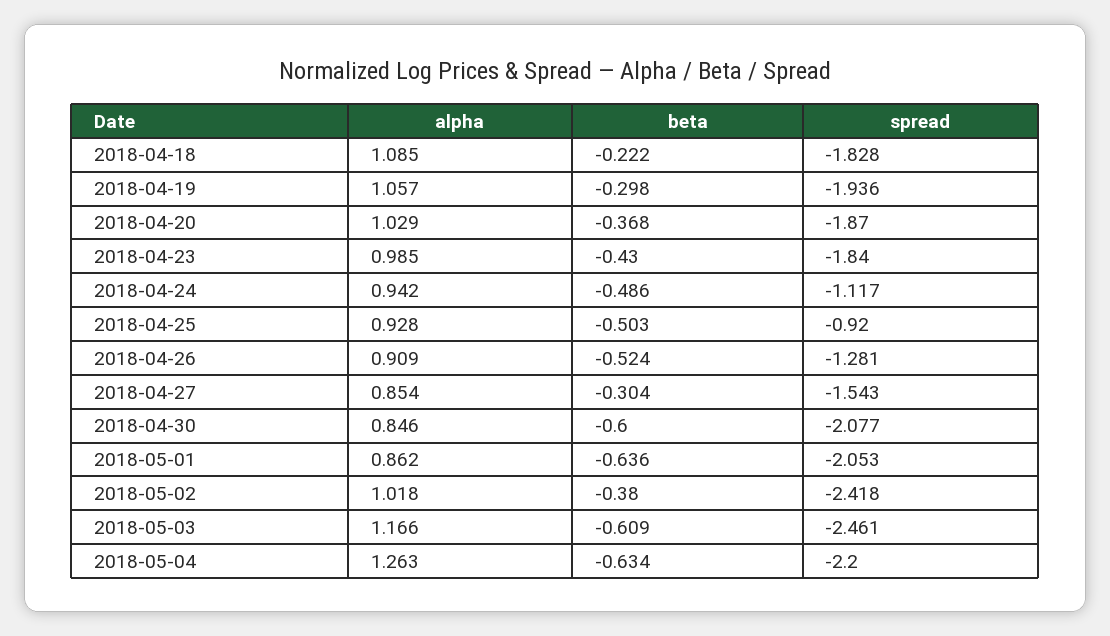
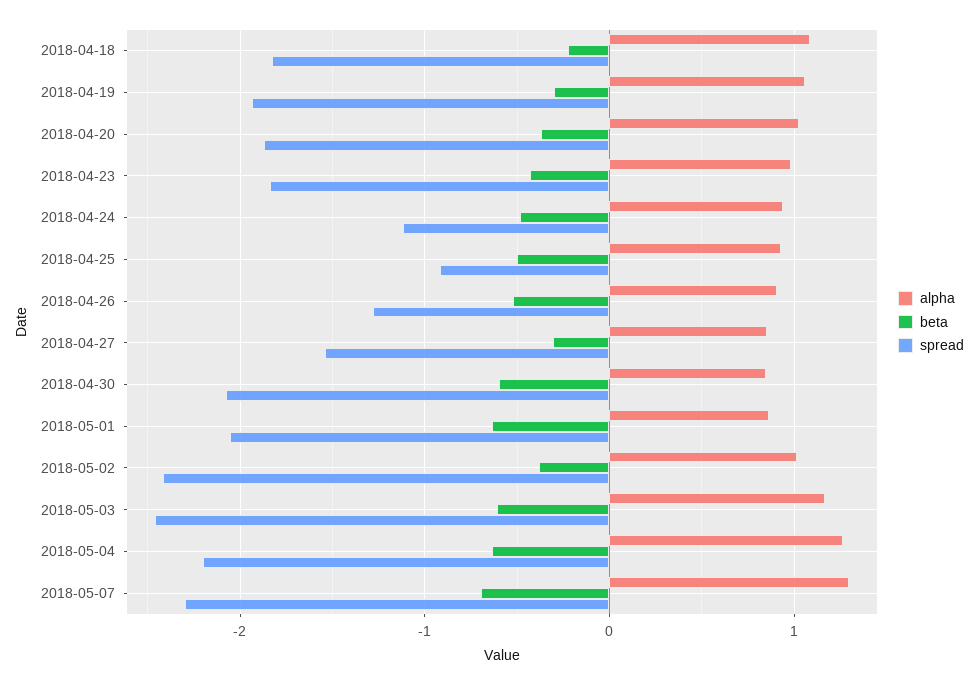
alpha, 2018-05-07: none -> 1.3
beta, 2018-05-07: none -> -0.7
spread, 2018-05-07: none -> -2.3

